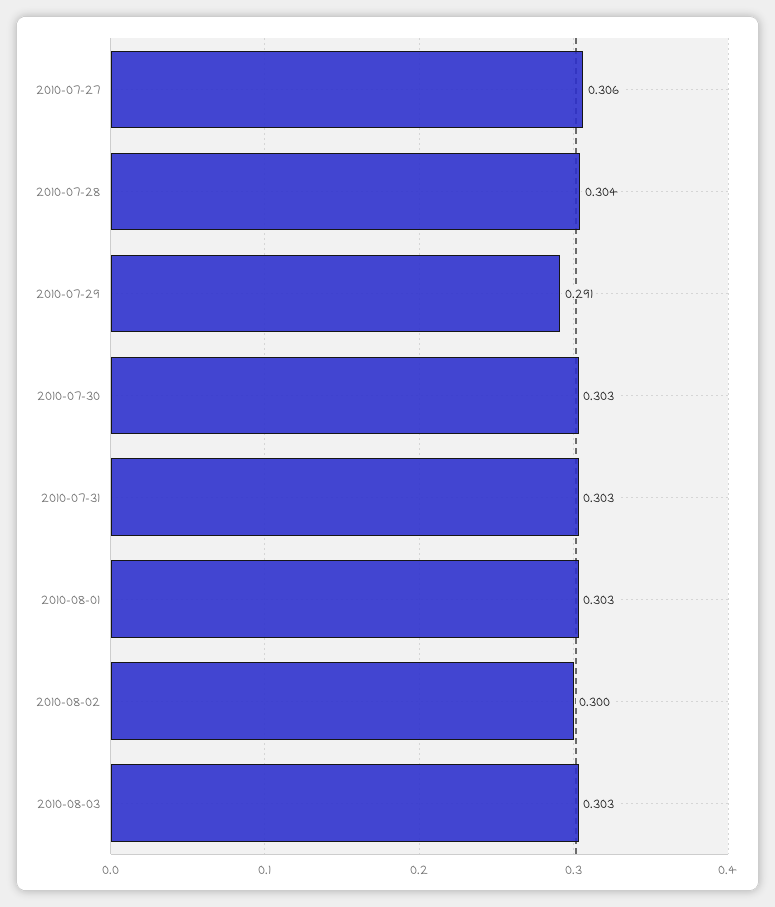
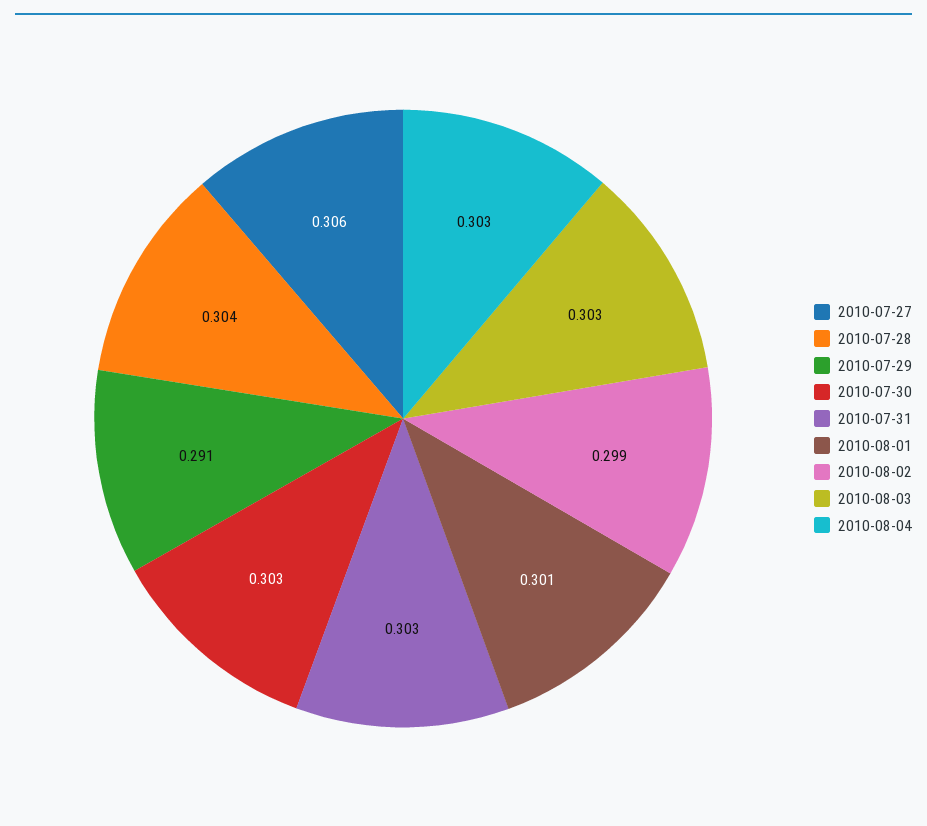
2010-08-01: 0.303 -> 0.301
2010-08-02: 0.3 -> 0.299
2010-08-04: none -> 0.303

